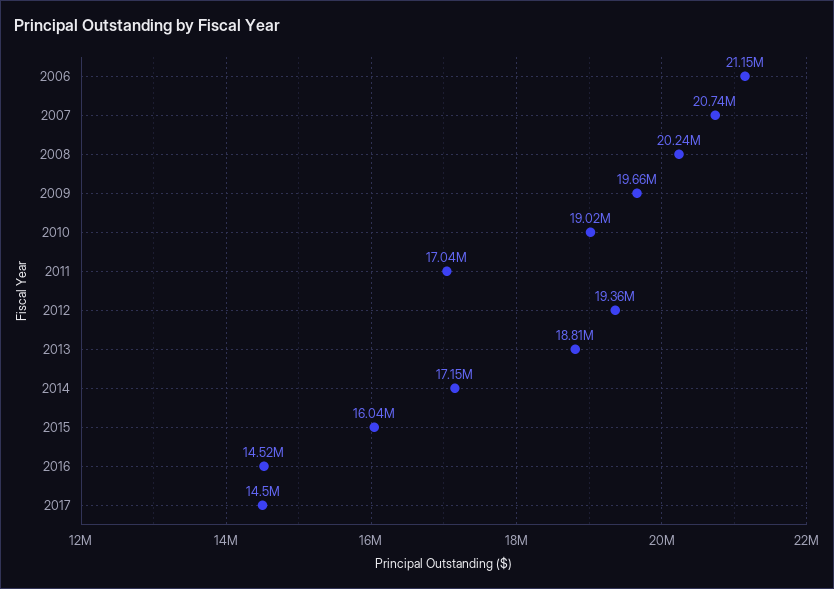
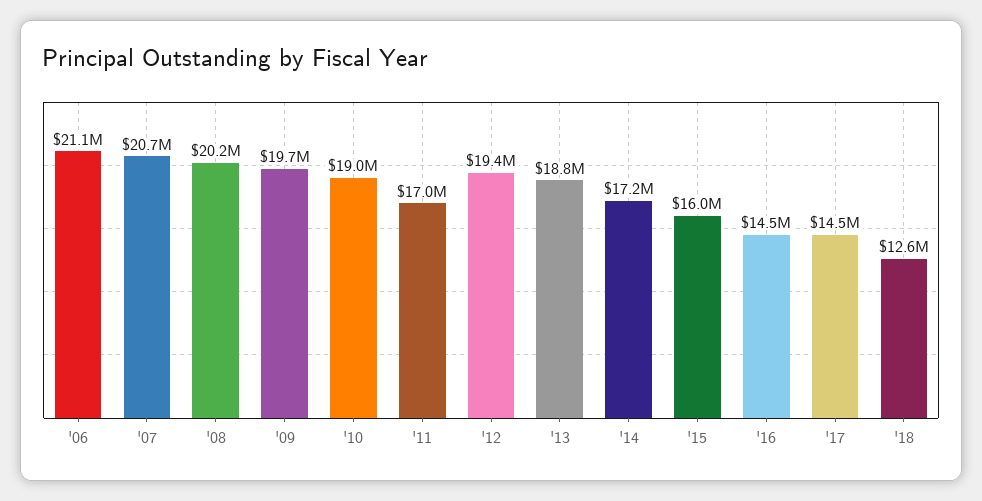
'18: none -> 12600000

